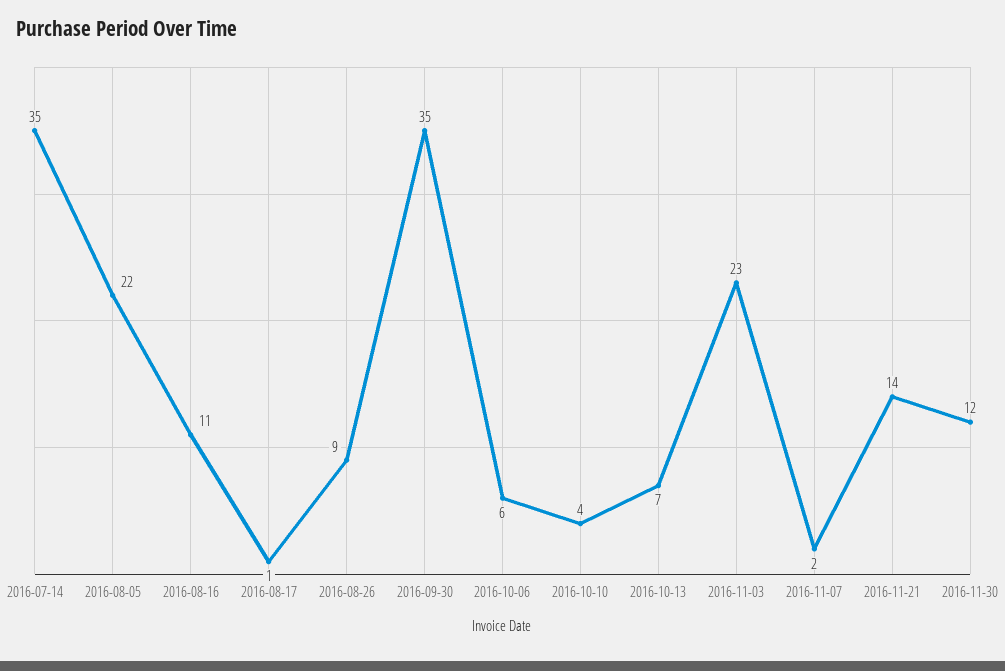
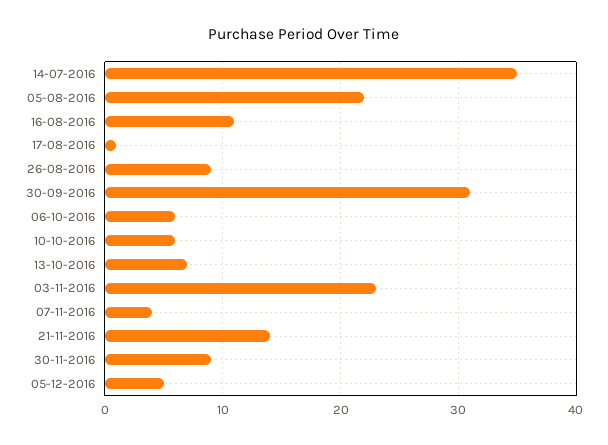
2016-09-30: 35 -> 31
2016-10-10: 4 -> 6
2016-11-07: 2 -> 4
2016-11-30: 12 -> 9
05-12-2016: none -> 5

